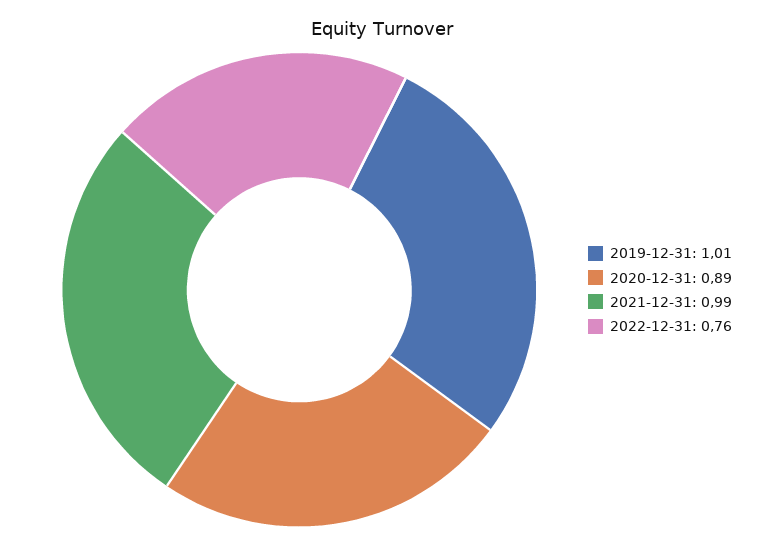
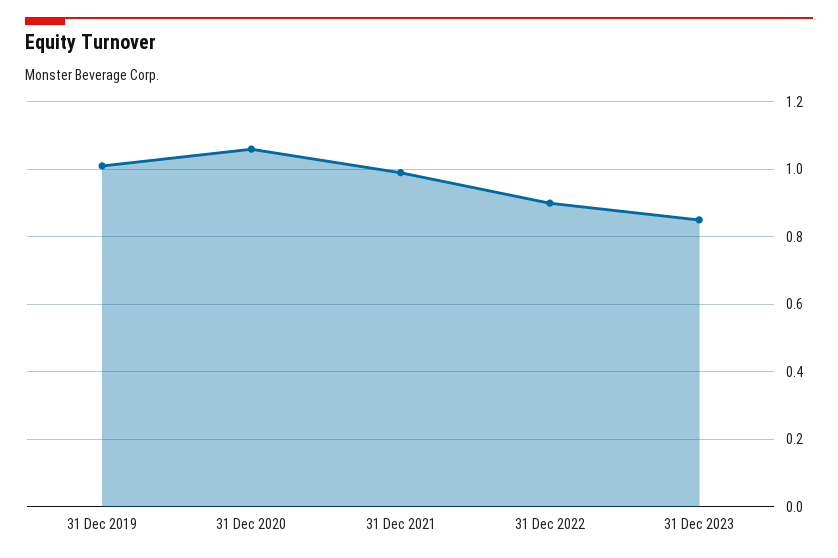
2020-12-31: 0.89 -> 1.05
2022-12-31: 0.76 -> 0.9
31 Dec 2023: none -> 0.85

